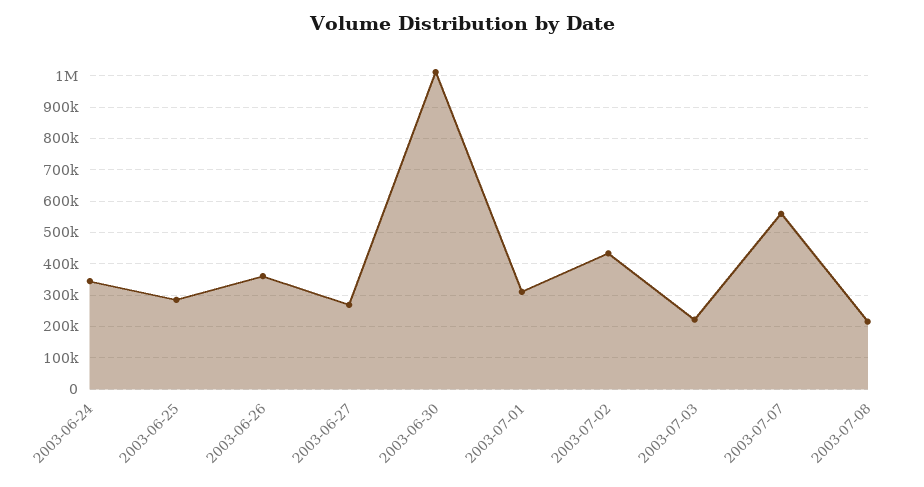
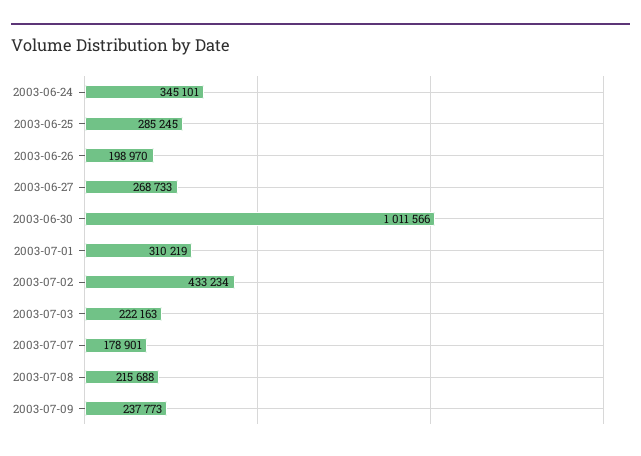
2003-06-26: 360000 -> 198970
2003-07-07: 560000 -> 178901
2003-07-09: none -> 237773

